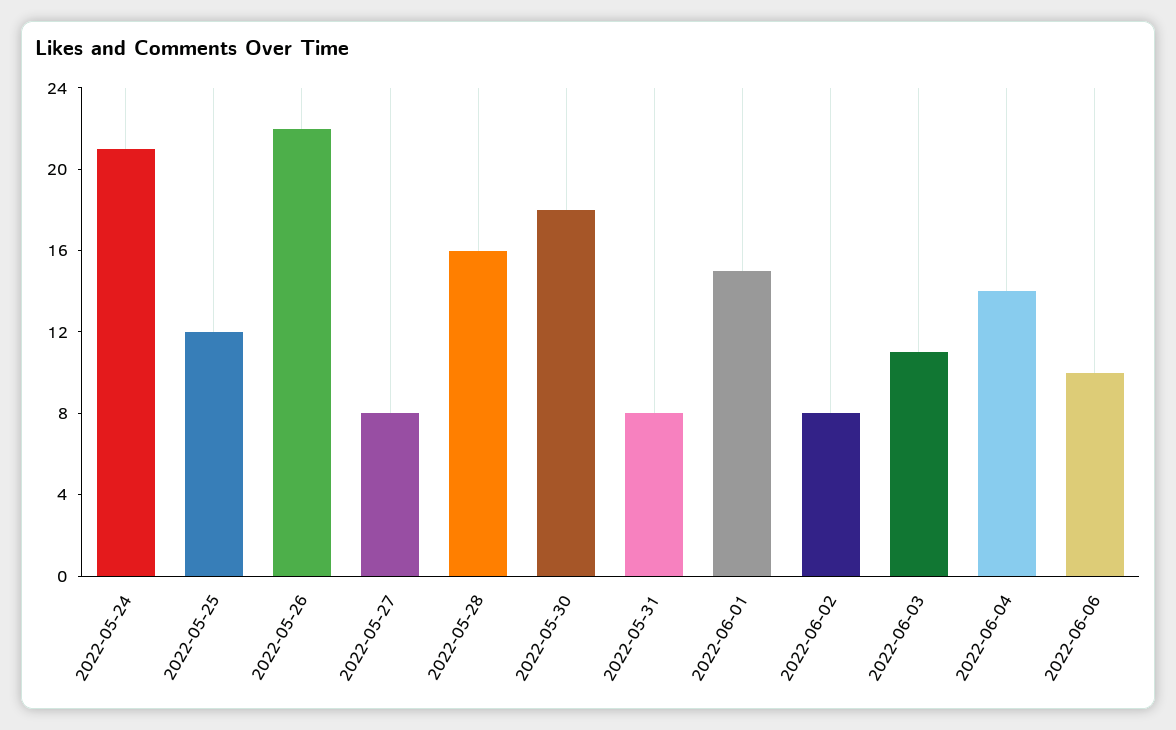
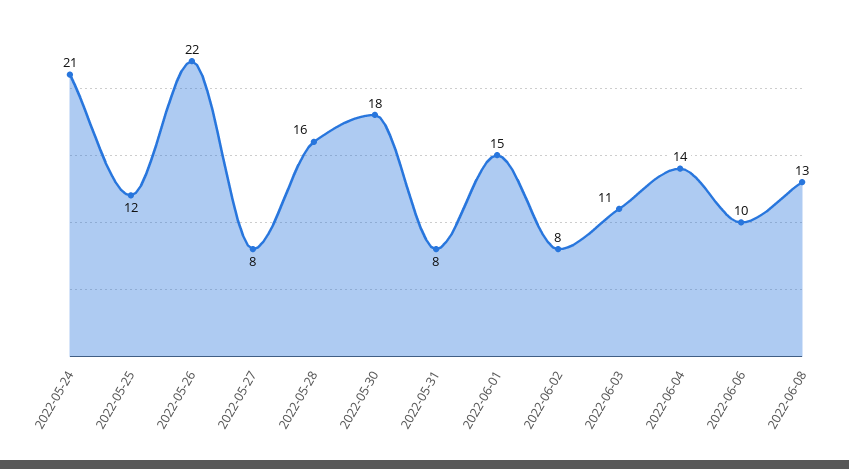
2022-06-08: none -> 13

